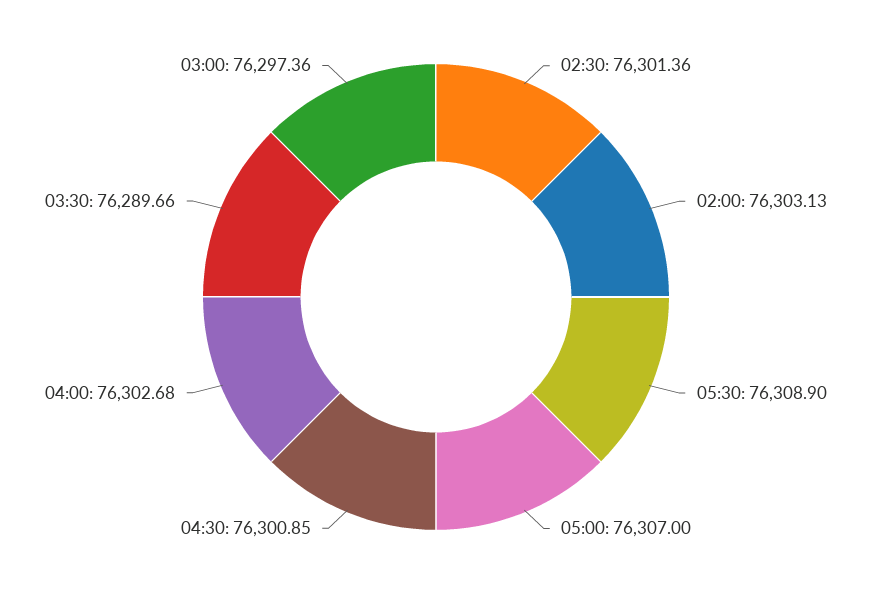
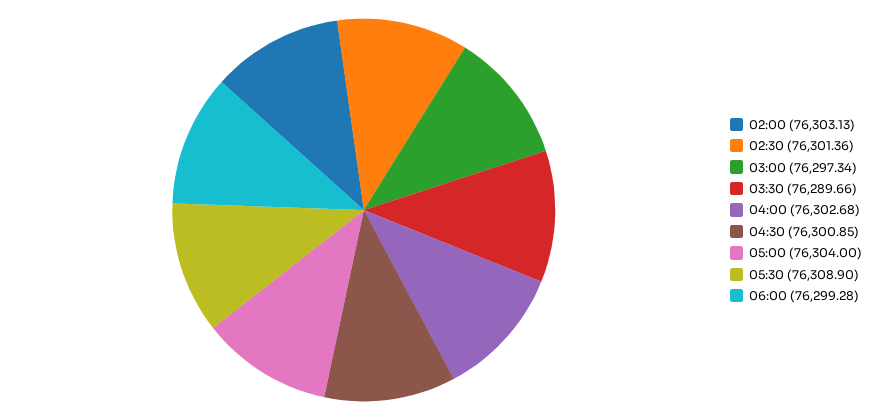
05:00: 76307 -> 76304
03:00: 76297.36 -> 76297.34
06:00: none -> 76299.28

